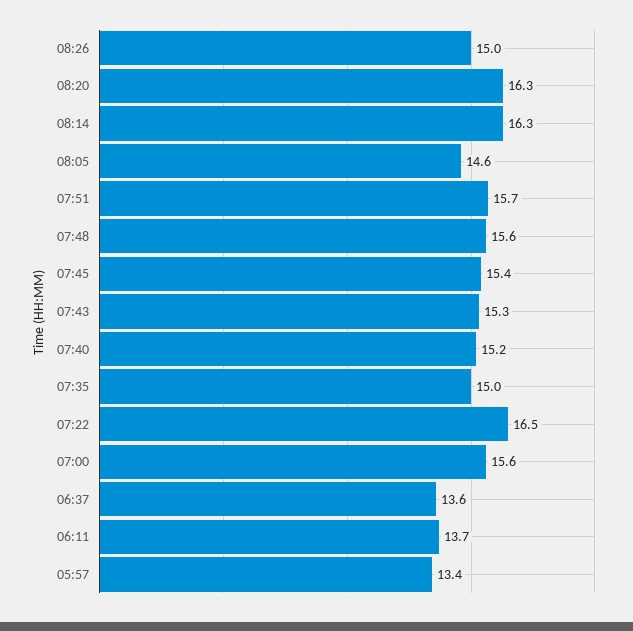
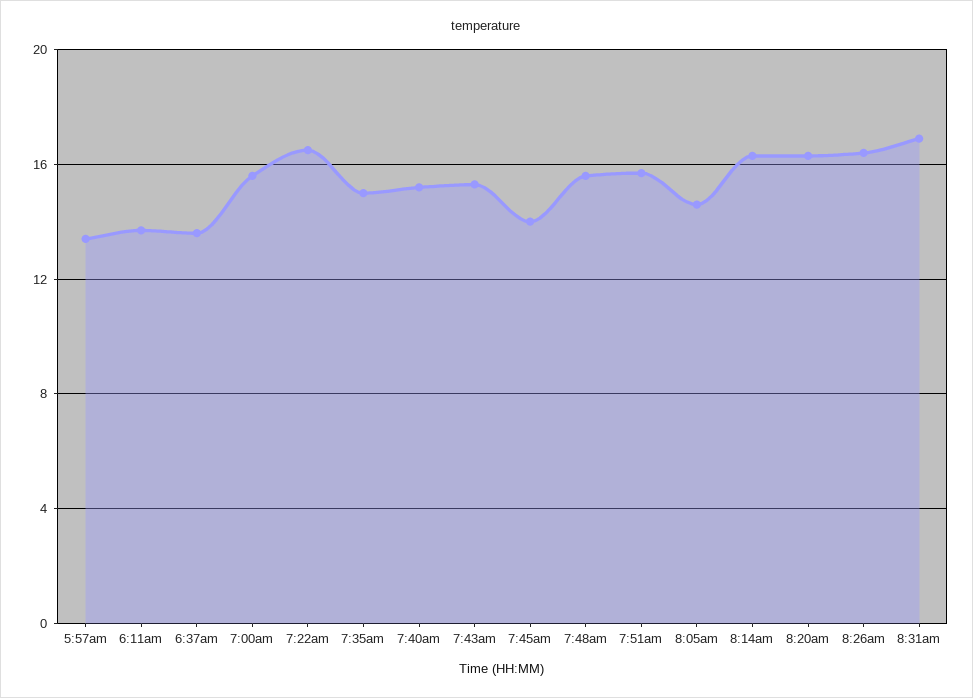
08:26: 15 -> 16.5
07:45: 15.4 -> 14
8:31am: none -> 17

